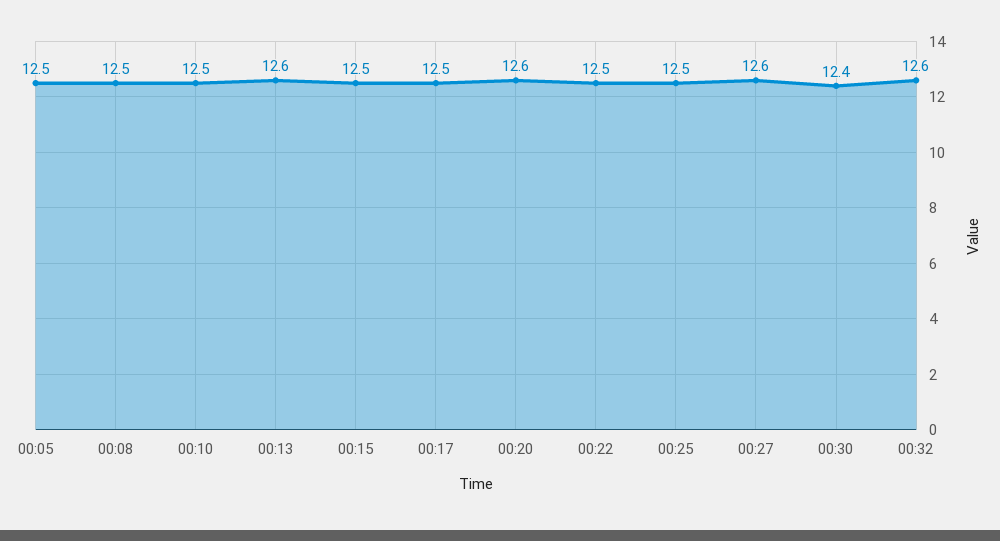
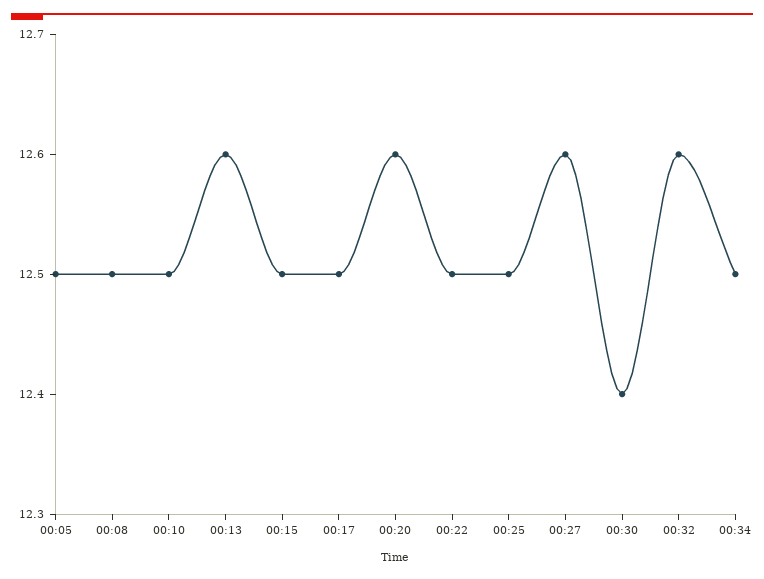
00:34: none -> 12.5

